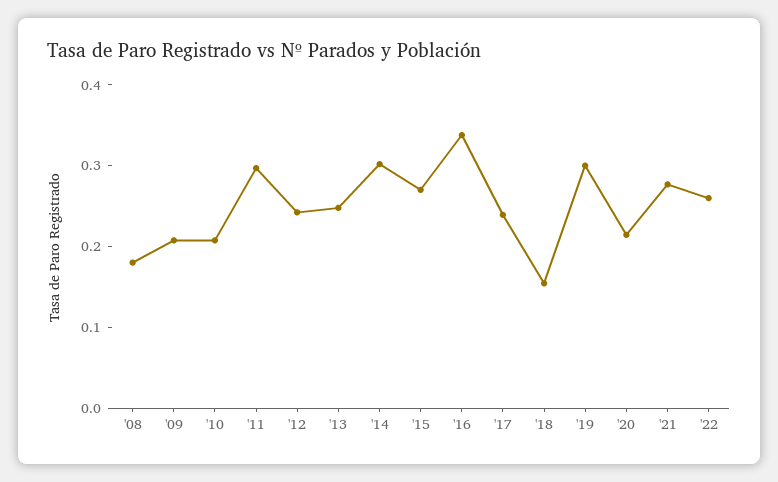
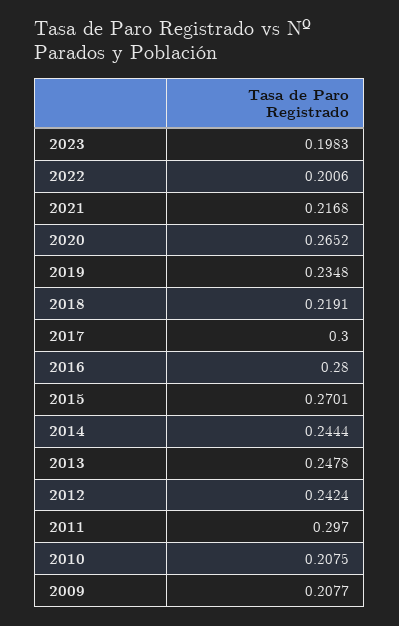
'08: 0.18 -> none
'14: 0.3 -> 0.2444
'16: 0.34 -> 0.28
'17: 0.24 -> 0.3
'18: 0.16 -> 0.2191
'19: 0.3 -> 0.2348
'20: 0.22 -> 0.2652
'21: 0.28 -> 0.2168
'22: 0.26 -> 0.2006
2023: none -> 0.1983

